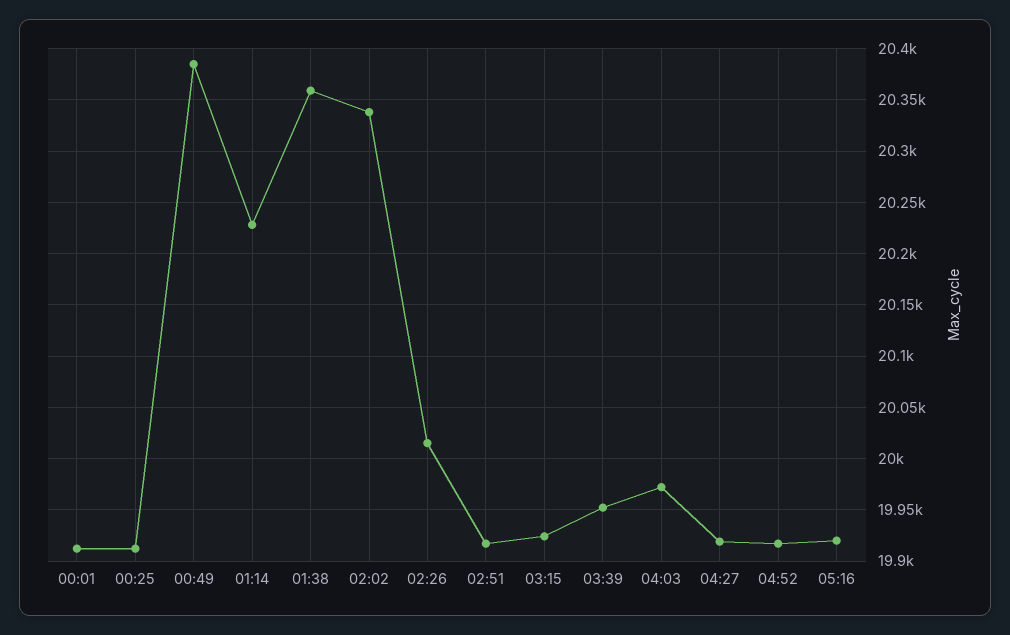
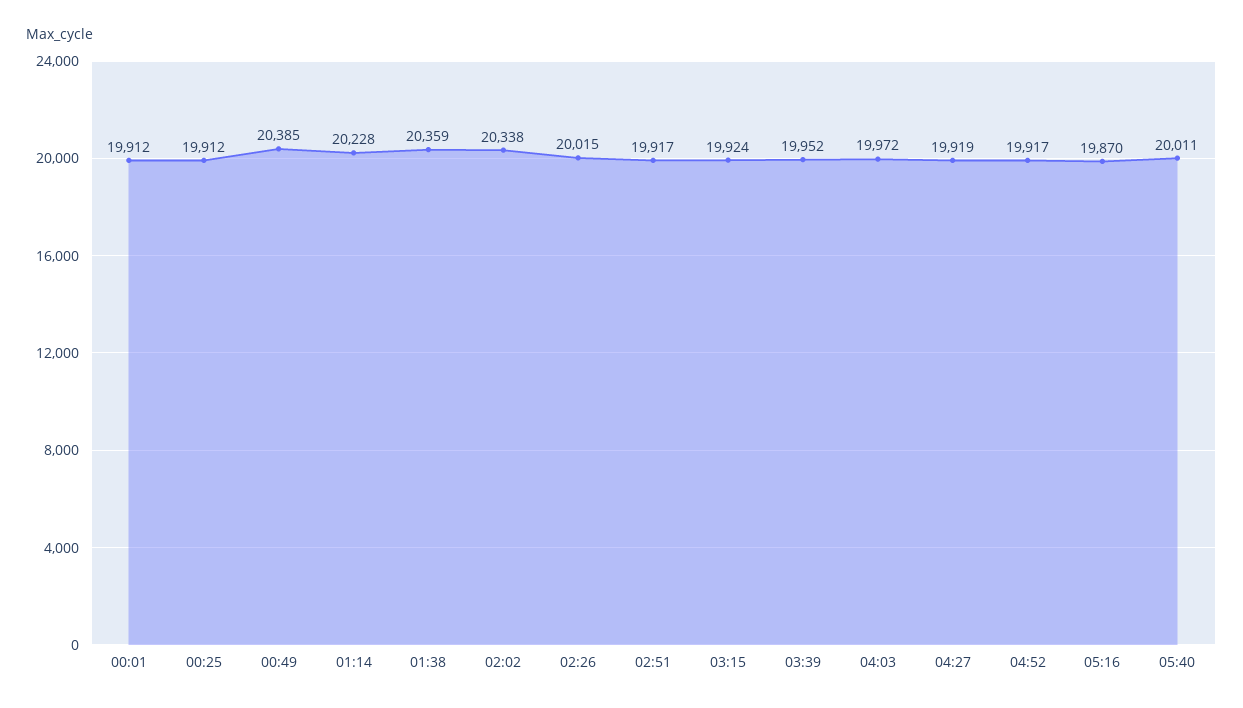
05:16: 19920 -> 19870
05:40: none -> 20011

